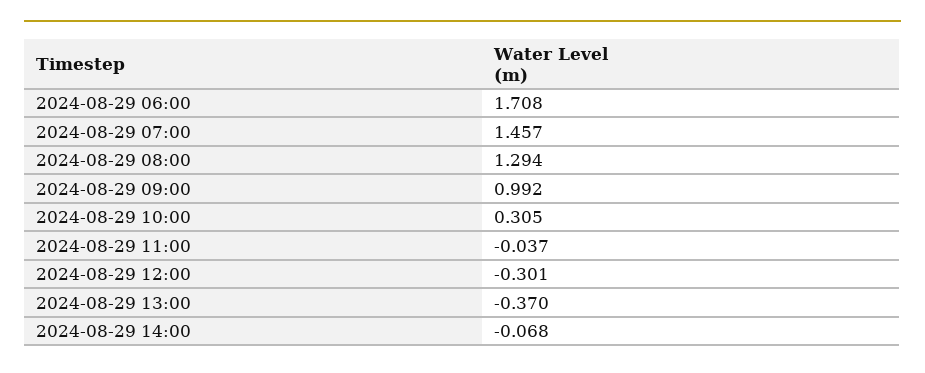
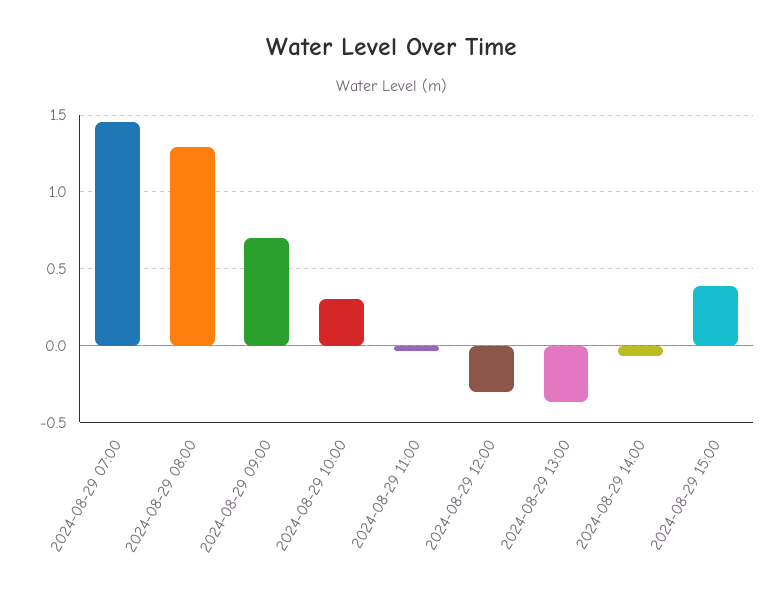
2024-08-29 06:00: 1.708 -> none
2024-08-29 09:00: 0.992 -> 0.7
2024-08-29 15:00: none -> 0.4

